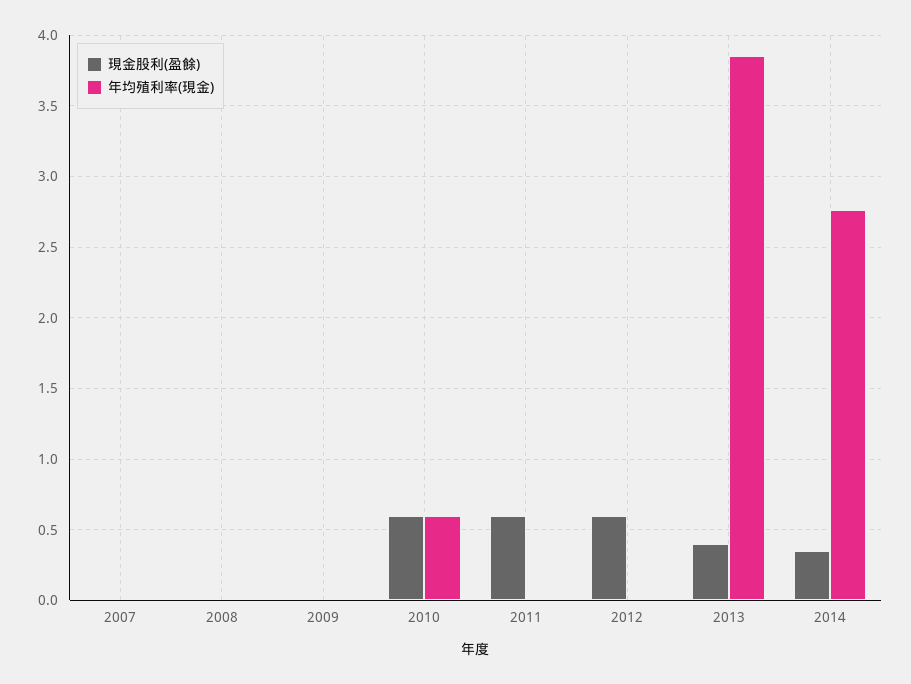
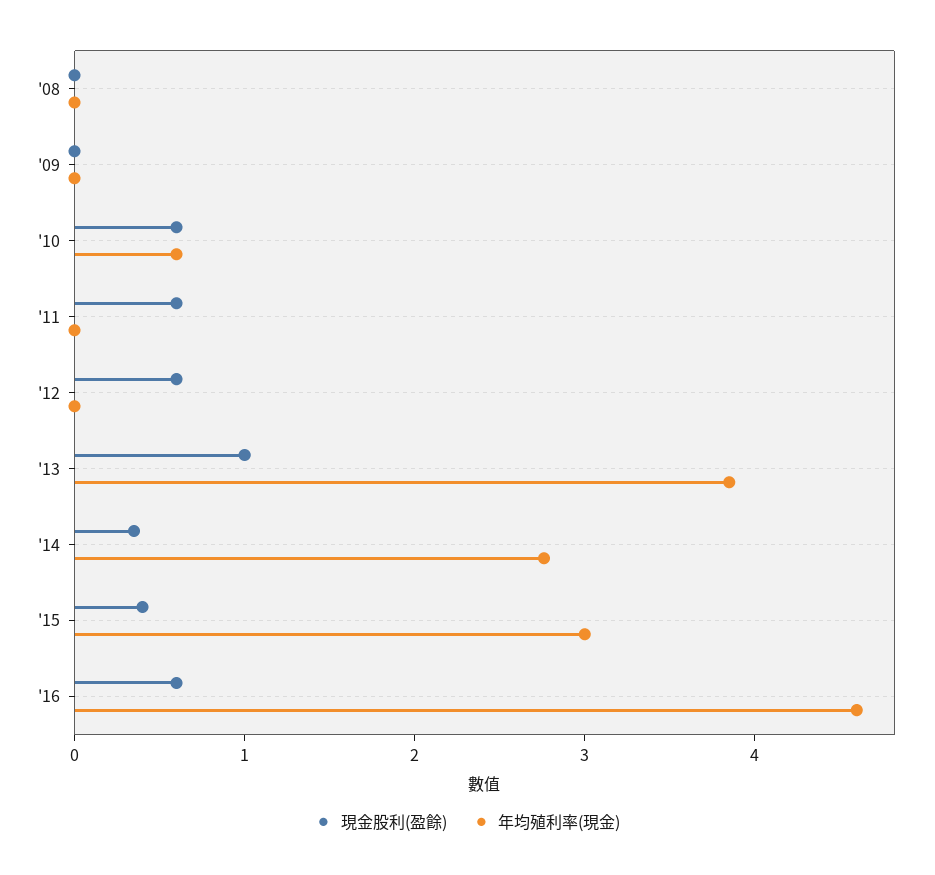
現金股利(盈餘), 2007: 0 -> none
年均殖利率(現金), 2007: 0 -> none
現金股利(盈餘), 2013: 0.4 -> 1
現金股利(盈餘), '15: none -> 0.4
年均殖利率(現金), '15: none -> 3
現金股利(盈餘), '16: none -> 0.6
年均殖利率(現金), '16: none -> 4.6

